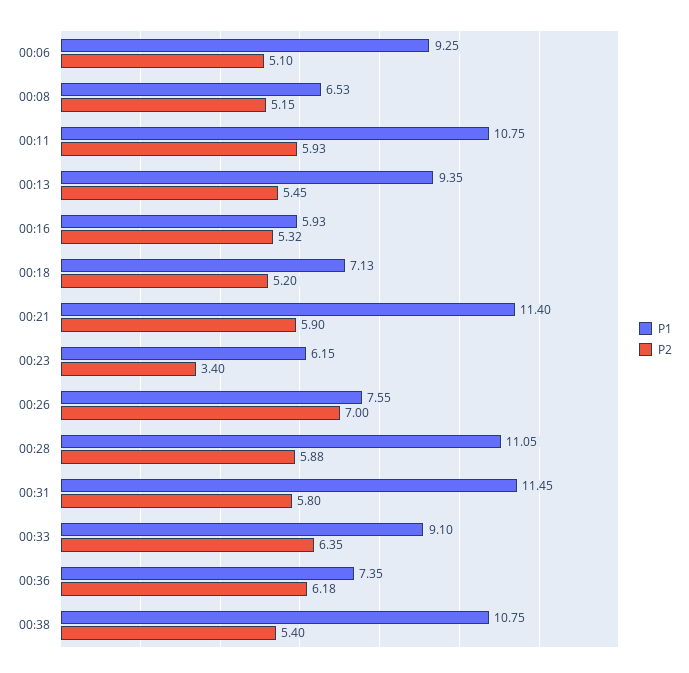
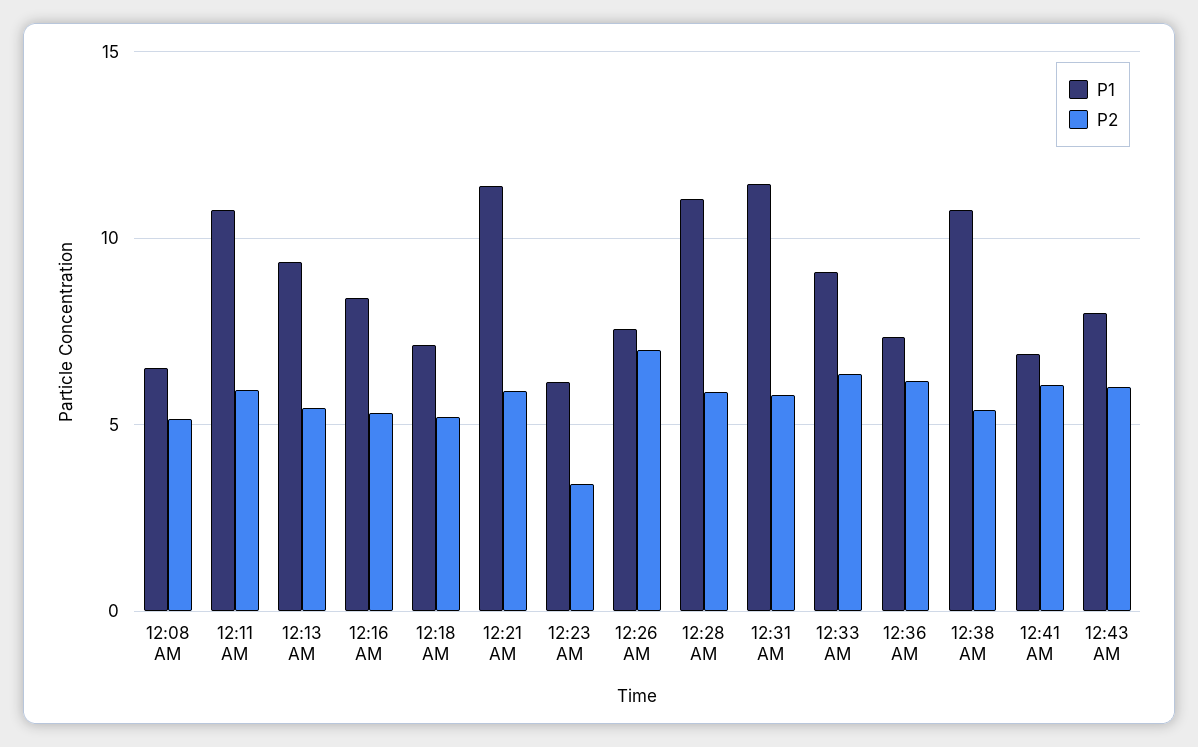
P1, 00:06: 9.25 -> none
P2, 00:06: 5.1 -> none
P1, 00:16: 5.93 -> 8.5
P1, 12:41 AM: none -> 7
P2, 12:41 AM: none -> 6
P1, 12:43 AM: none -> 8
P2, 12:43 AM: none -> 6

